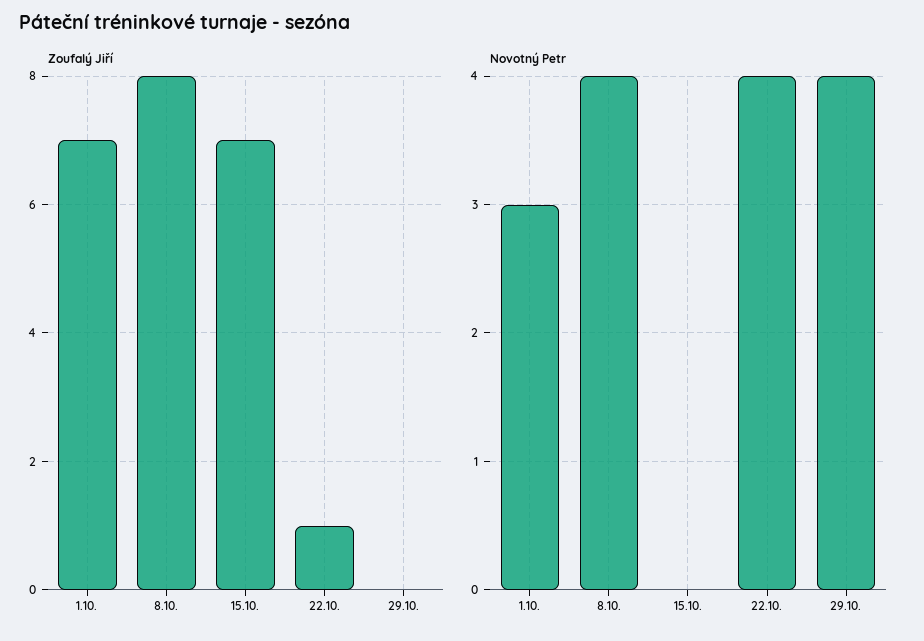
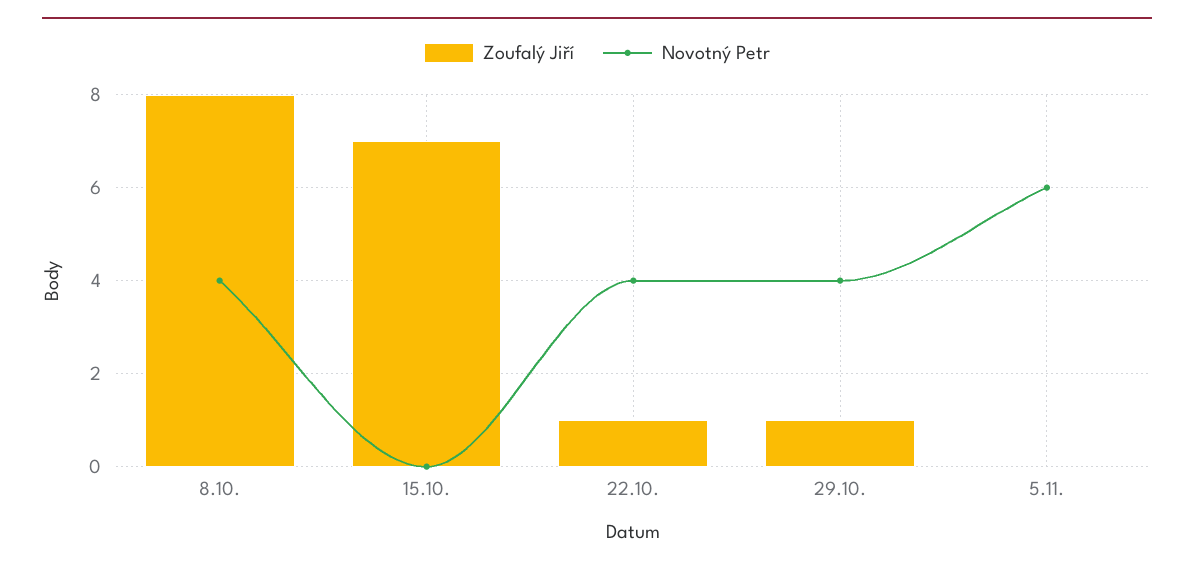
Zoufalý Jiří, 1.10.: 7 -> none
Zoufalý Jiří, 29.10.: 0 -> 1
Novotný Petr, 1.10.: 3 -> none
Zoufalý Jiří, 5.11.: none -> 0
Novotný Petr, 5.11.: none -> 6

